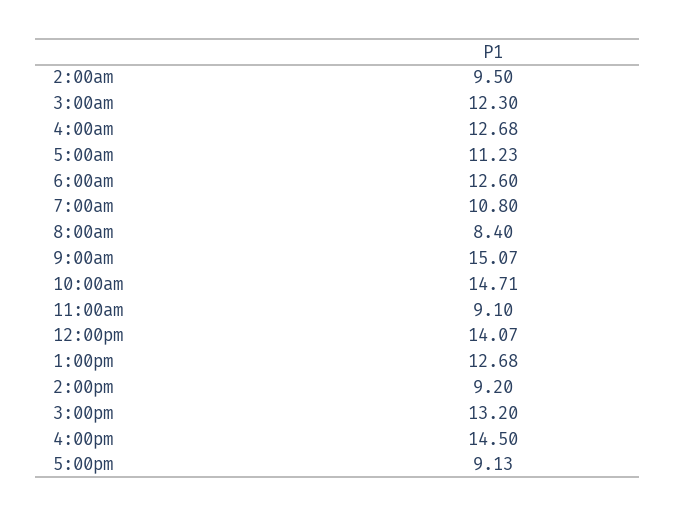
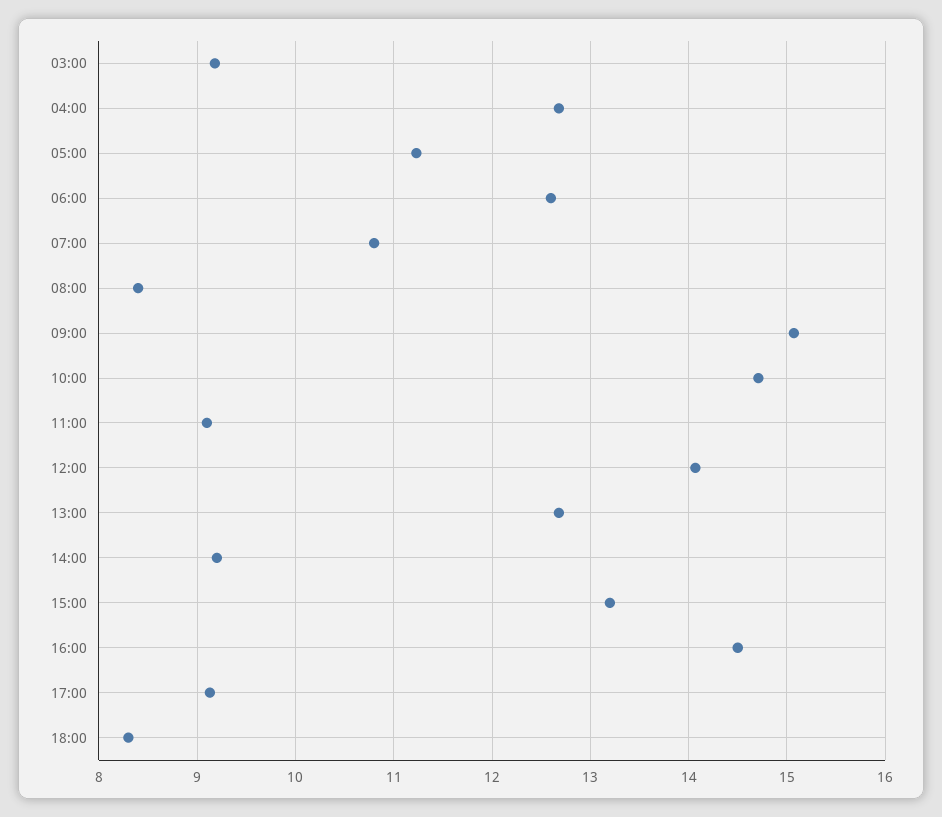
2:00am: 9.5 -> none
3:00am: 12.3 -> 9.2
18:00: none -> 8.3

